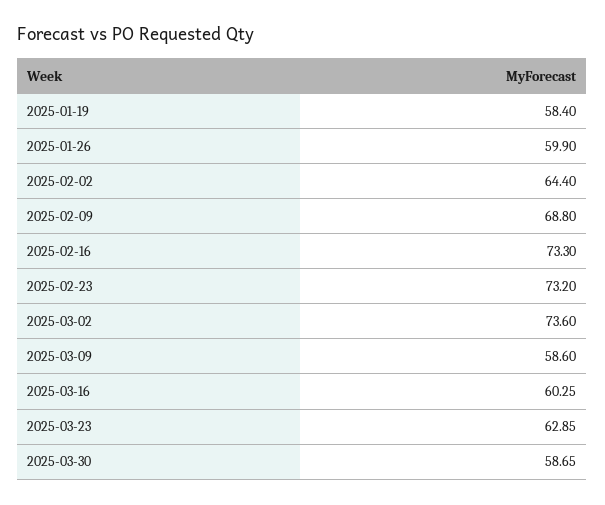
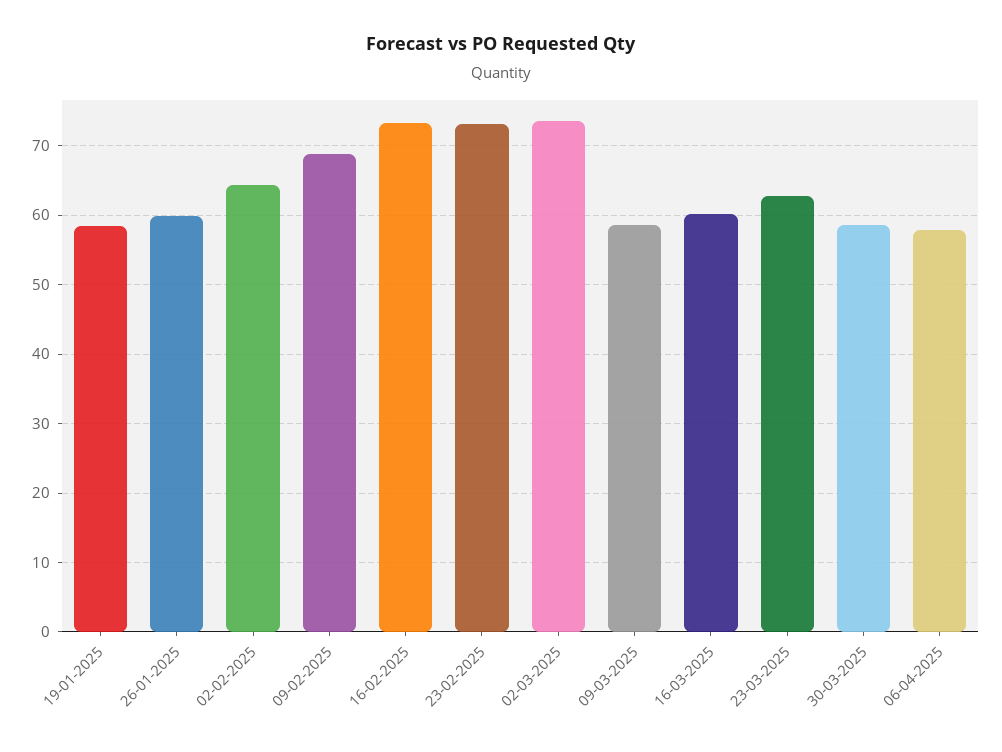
06-04-2025: none -> 58

